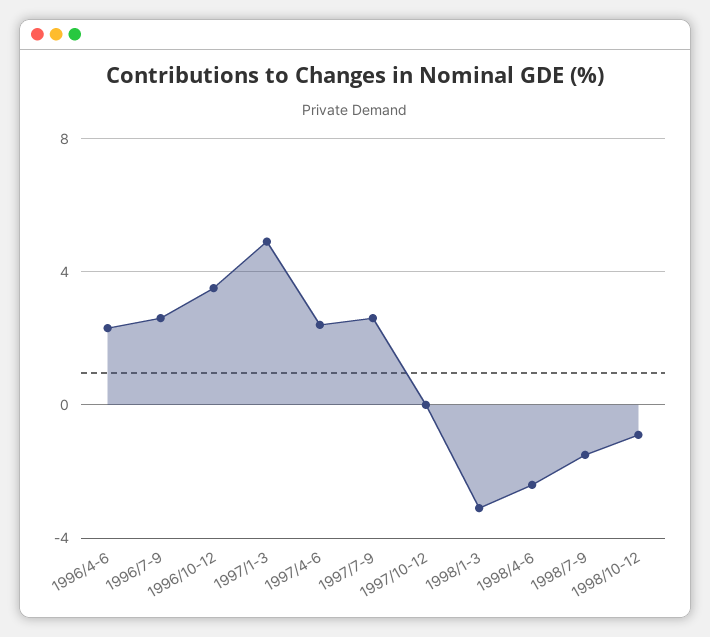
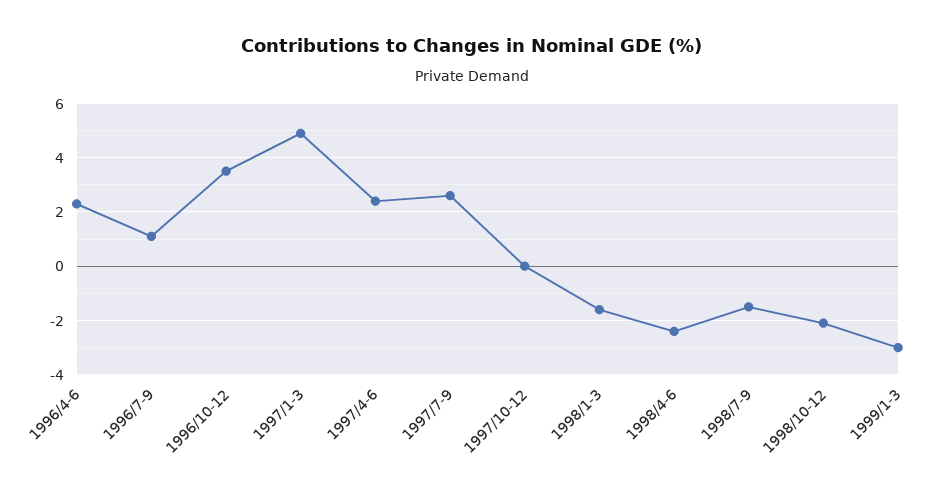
1996/7-9: 2.5 -> 1
1998/1-3: -3 -> -1.5
1998/10-12: -1 -> -2
1999/1-3: none -> -3

